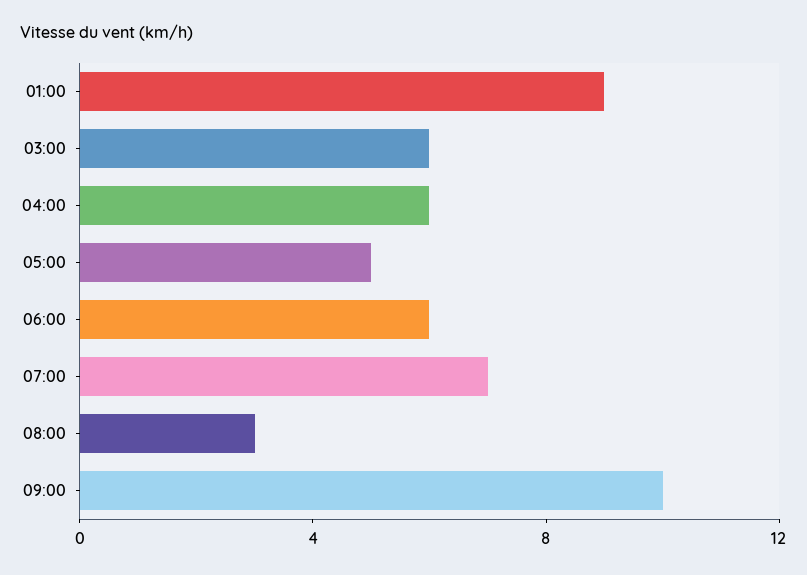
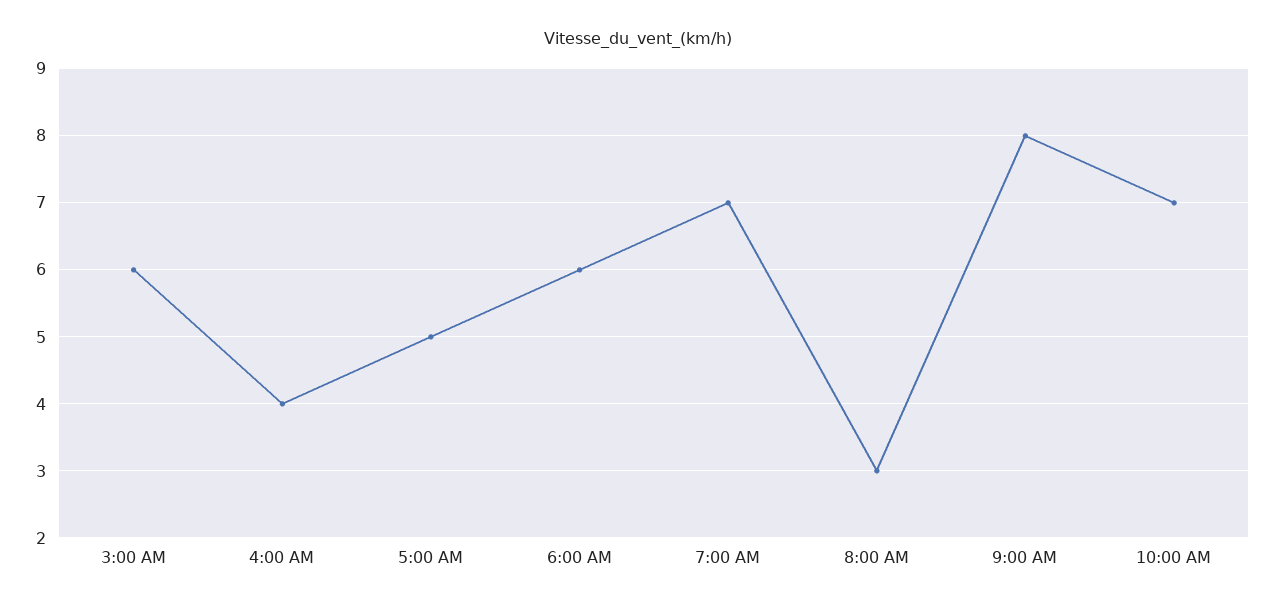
01:00: 9 -> none
04:00: 6 -> 4
09:00: 10 -> 8
10:00 AM: none -> 7

